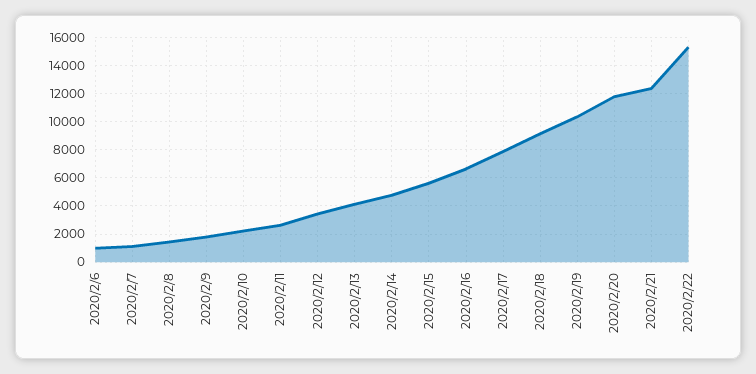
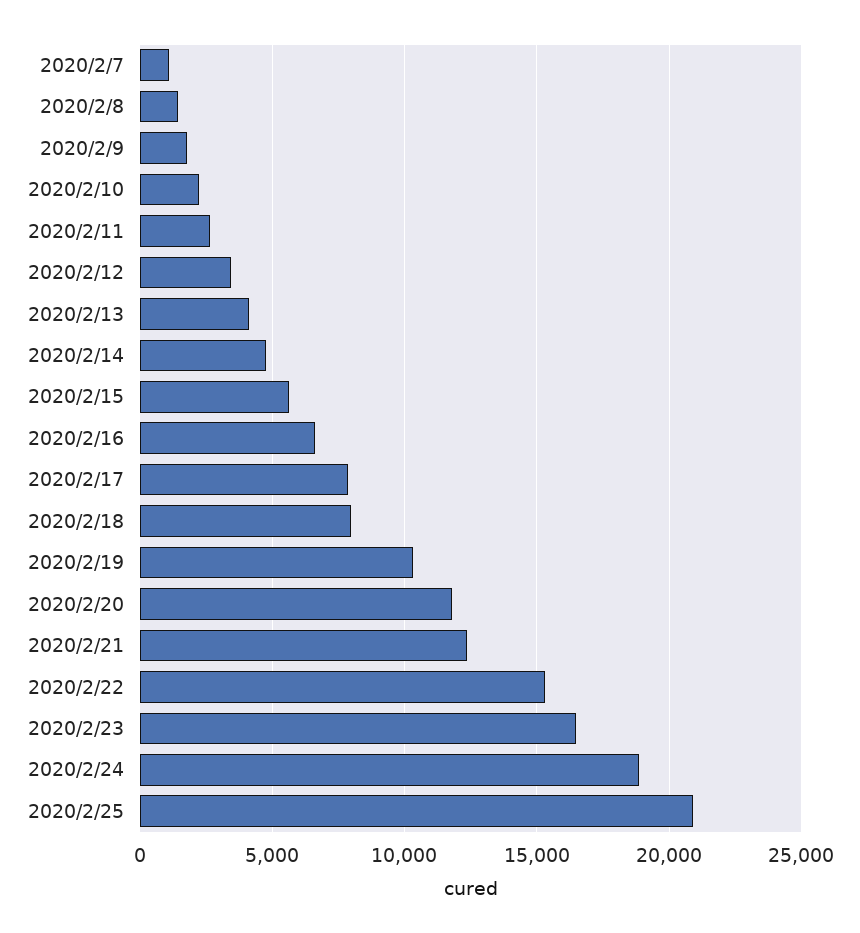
2020/2/6: 1000 -> none
2020/2/18: 9000 -> 8000
2020/2/23: none -> 16500
2020/2/24: none -> 19000
2020/2/25: none -> 21000

